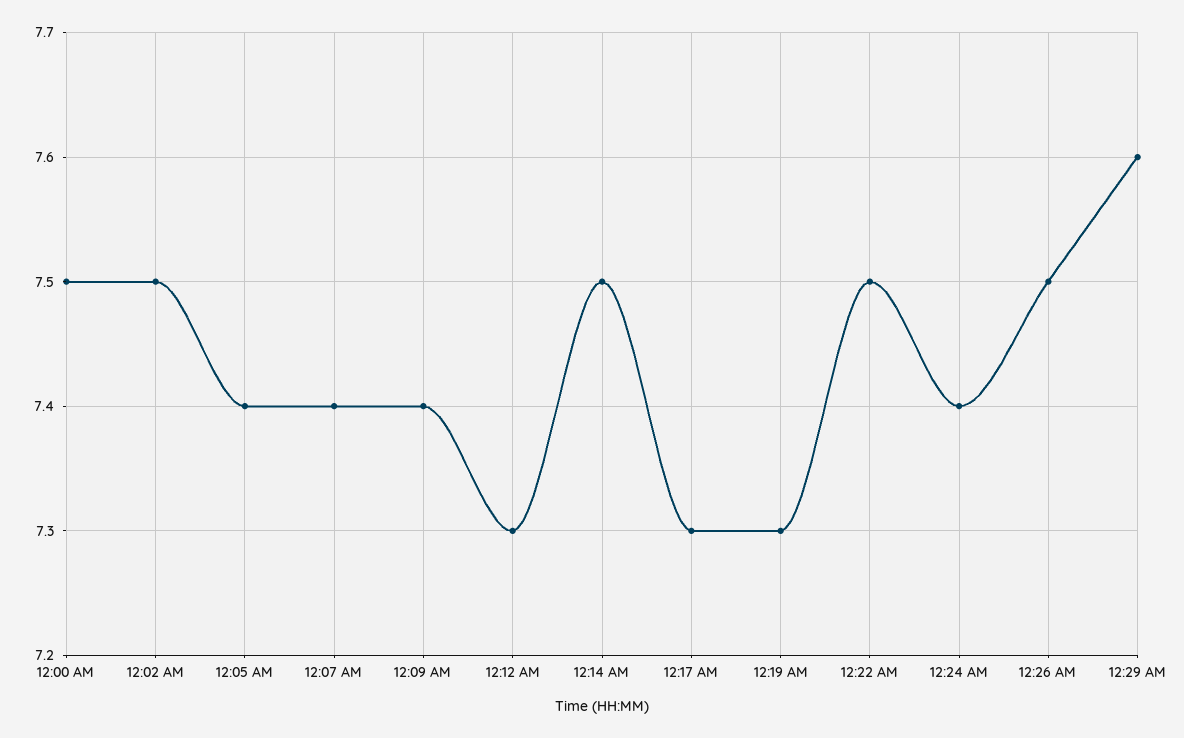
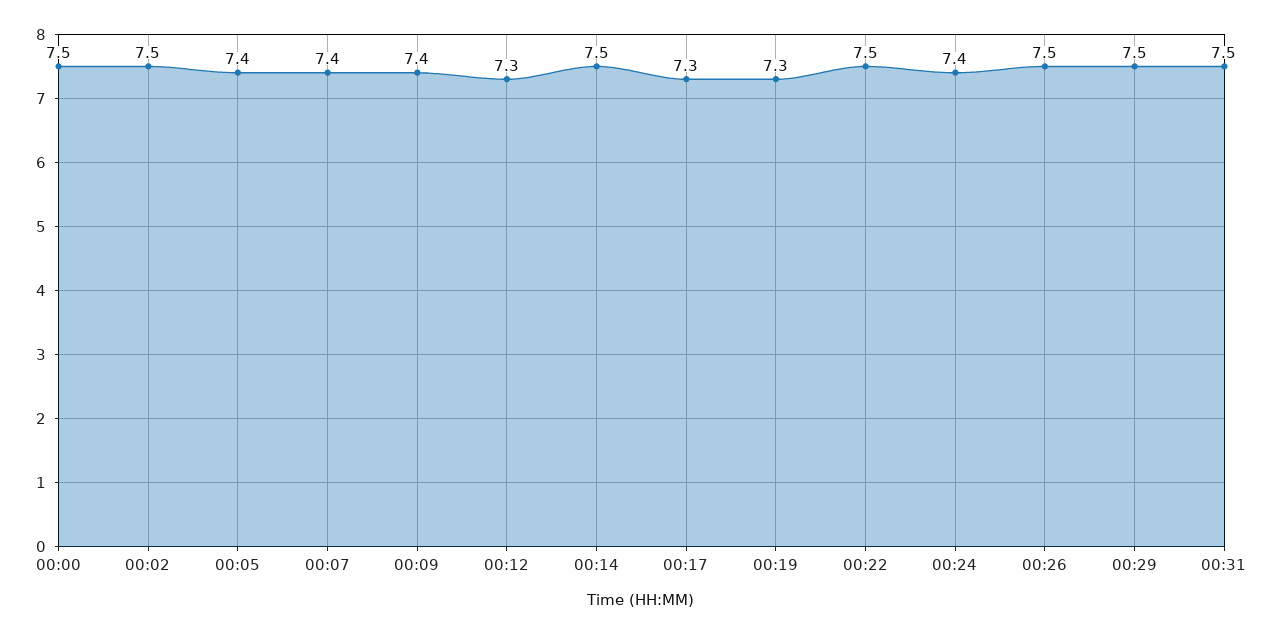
12:29 AM: 7.6 -> 7.5
00:31: none -> 7.5

